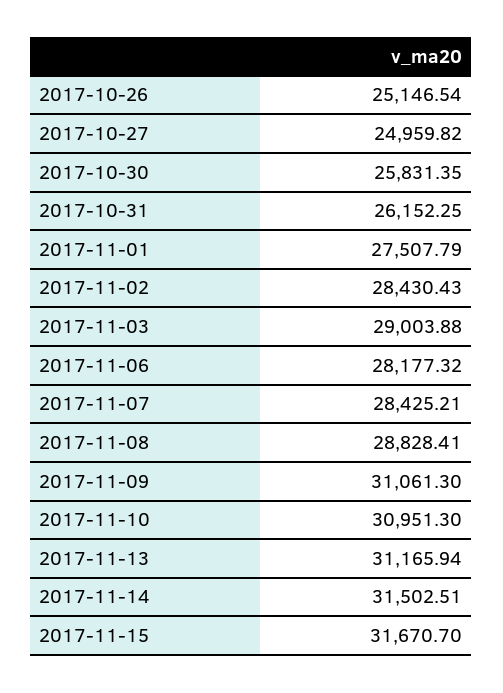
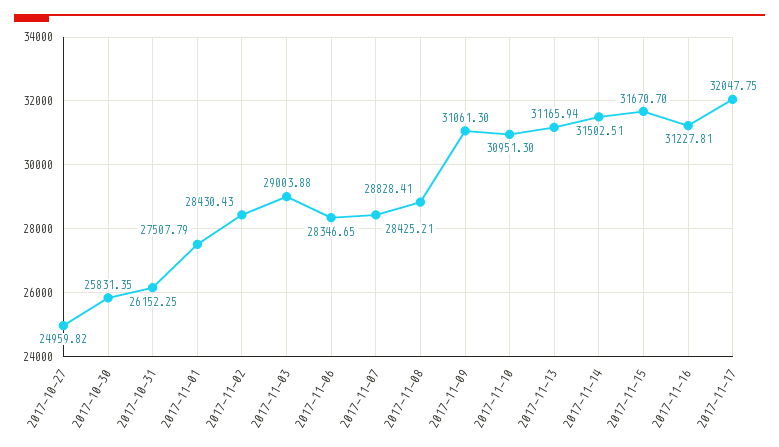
2017-10-26: 25146.54 -> none
2017-11-06: 28177.32 -> 28346.65
2017-11-16: none -> 31227.81
2017-11-17: none -> 32047.75

